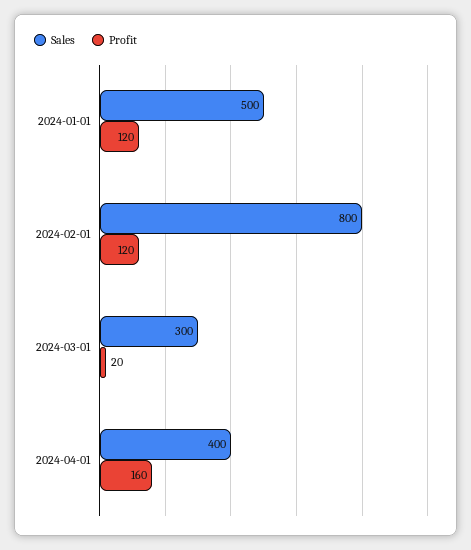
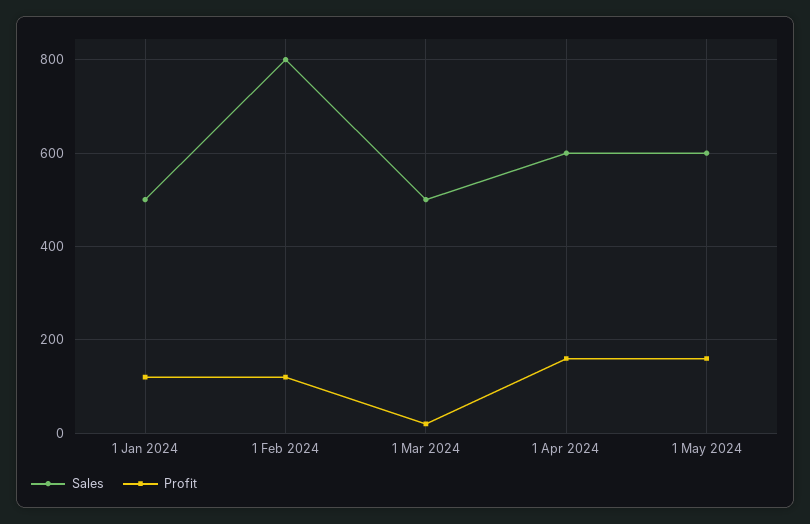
Sales, 2024-03-01: 300 -> 500
Sales, 2024-04-01: 400 -> 600
Sales, 1 May 2024: none -> 600
Profit, 1 May 2024: none -> 160

